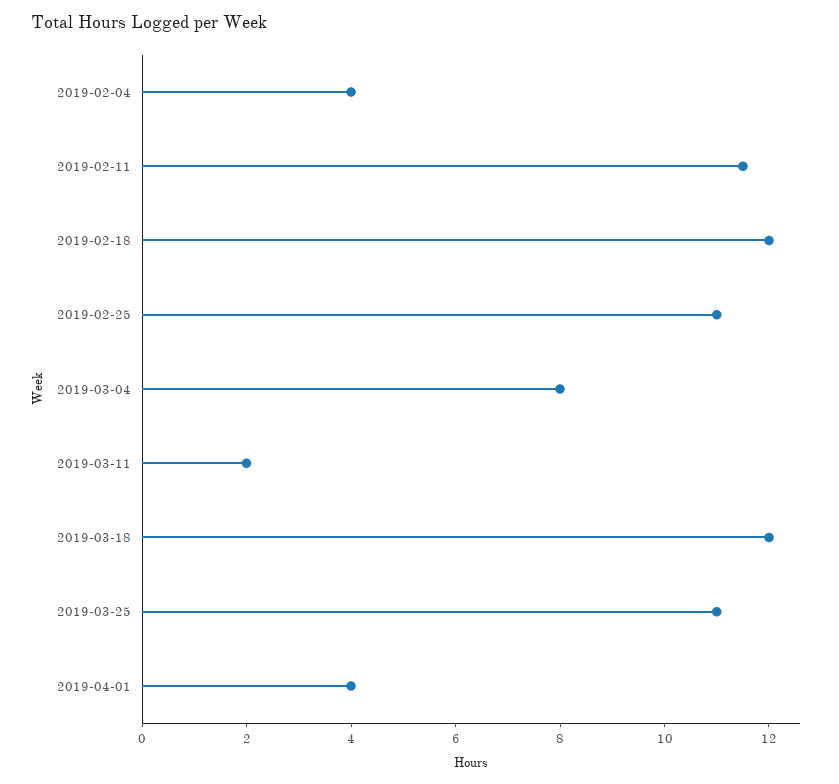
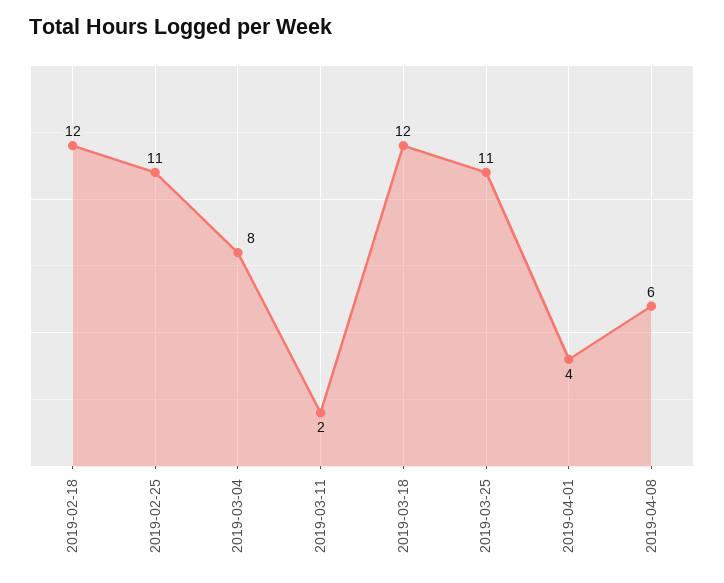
2019-02-04: 4 -> none
2019-02-11: 11.5 -> none
2019-04-08: none -> 6

